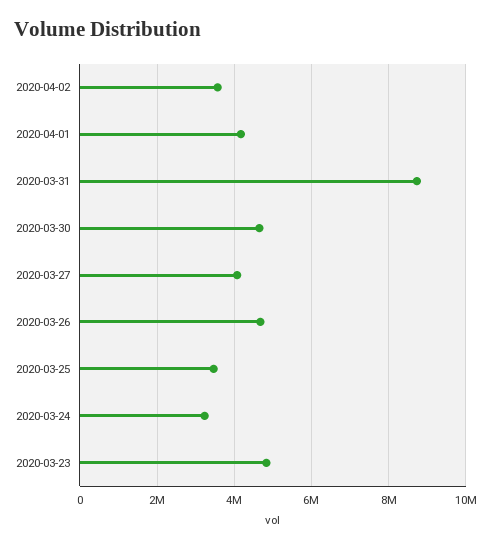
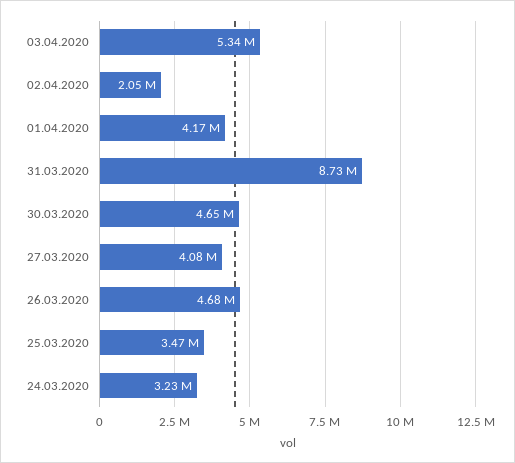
2020-04-02: 3600000 -> 2050000
2020-03-23: 4800000 -> none
03.04.2020: none -> 5340000

